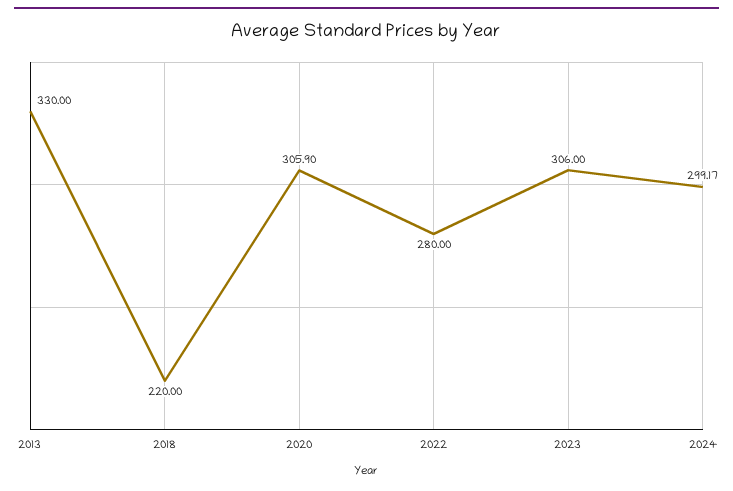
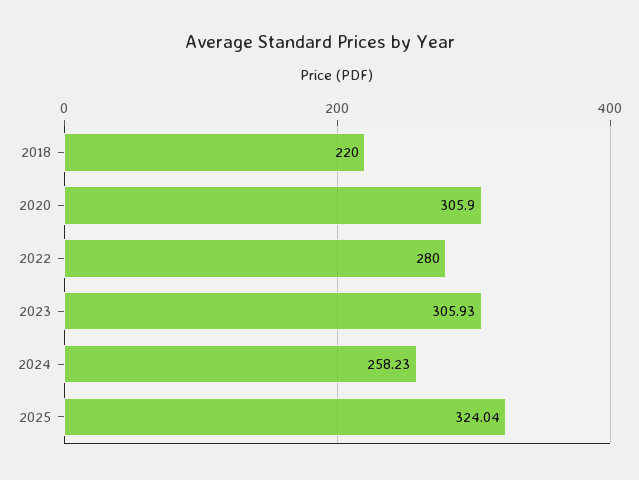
2013: 330 -> none
2023: 306 -> 305.93
2024: 299.17 -> 258.23
2025: none -> 324.04

